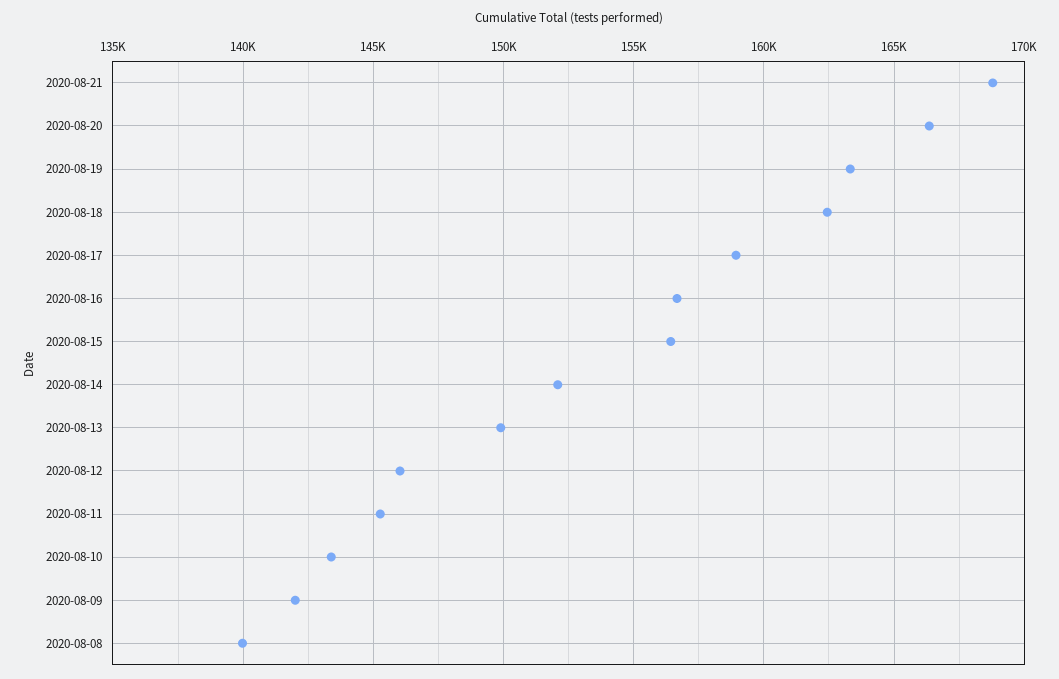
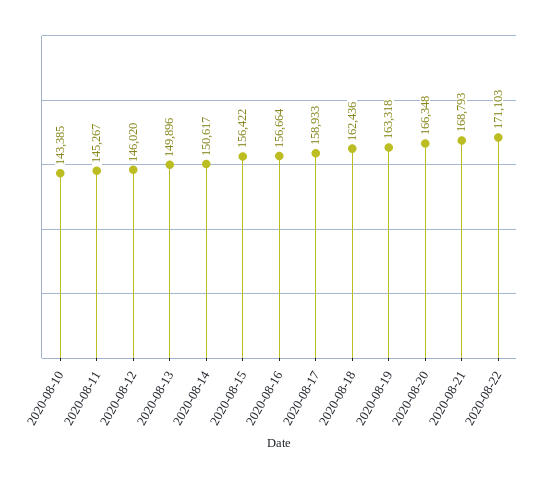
2020-08-14: 152000 -> 150617
2020-08-09: 142000 -> none
2020-08-08: 140000 -> none
2020-08-22: none -> 171103

